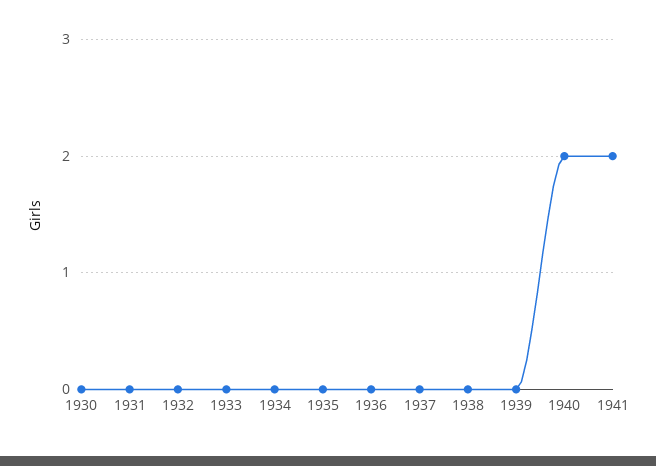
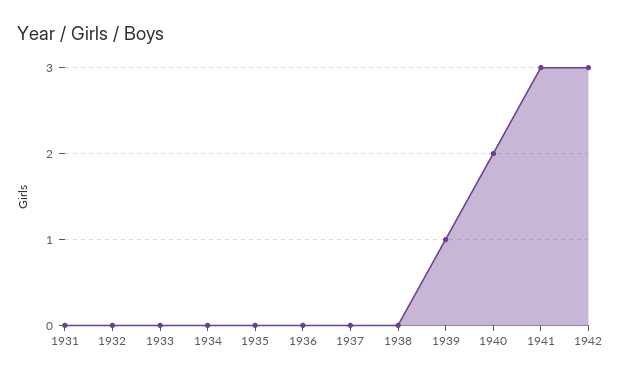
1930: 0 -> none
1939: 0 -> 1
1941: 2 -> 3
1942: none -> 3

